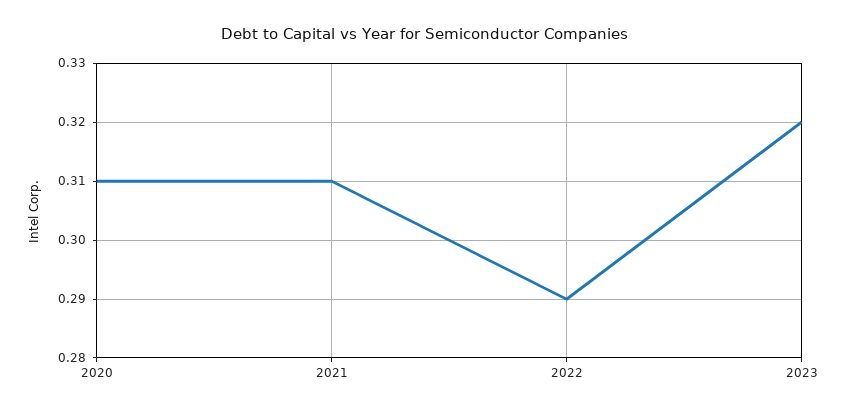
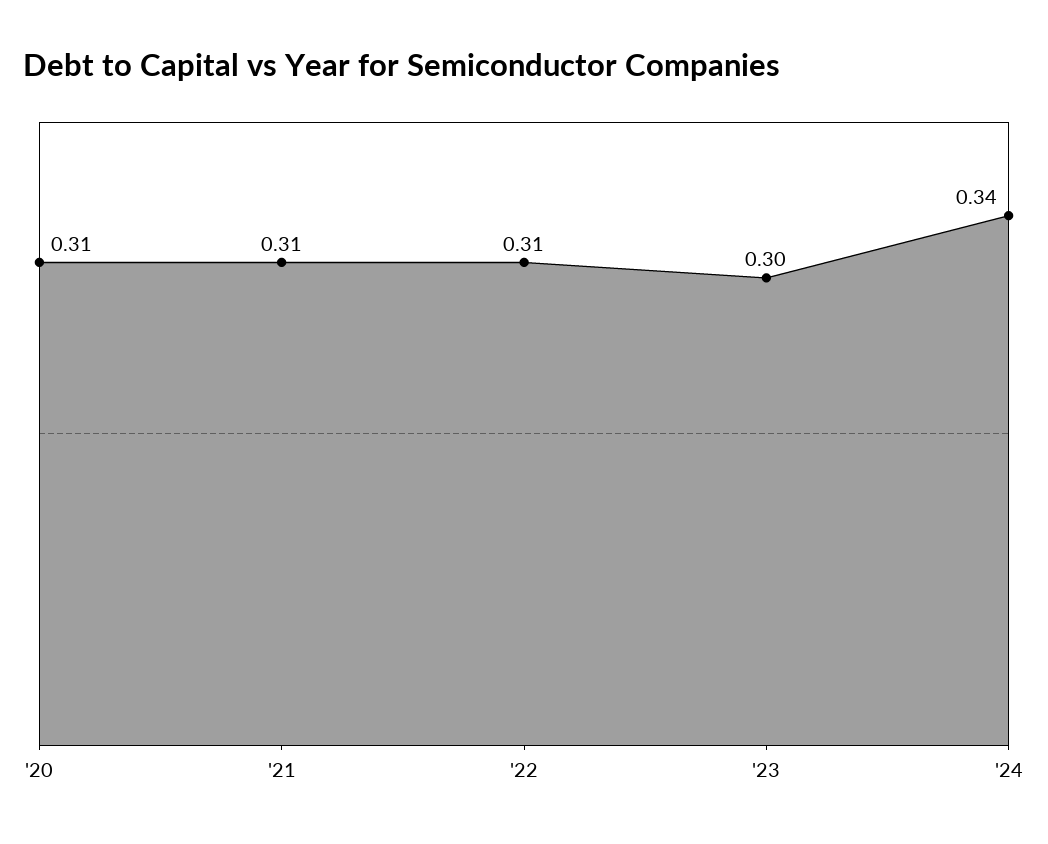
2022: 0.29 -> 0.31
2023: 0.32 -> 0.3
'24: none -> 0.34

